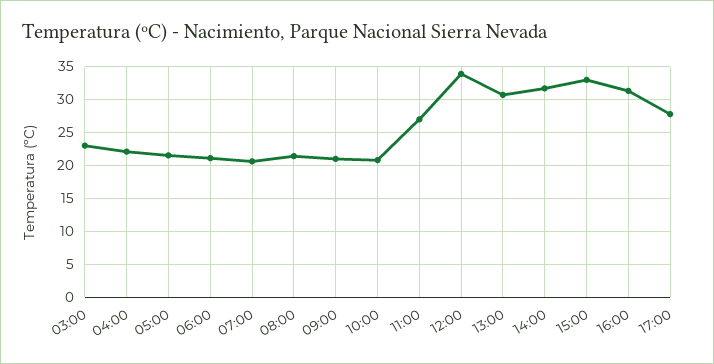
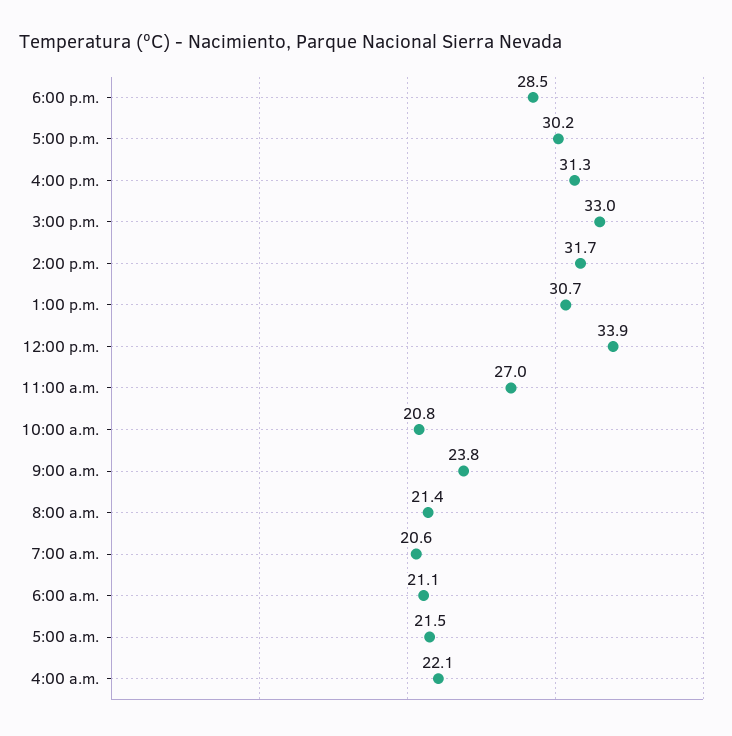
03:00: 23 -> none
09:00: 21 -> 23.8
17:00: 28 -> 30.2
6:00 p.m.: none -> 28.5

